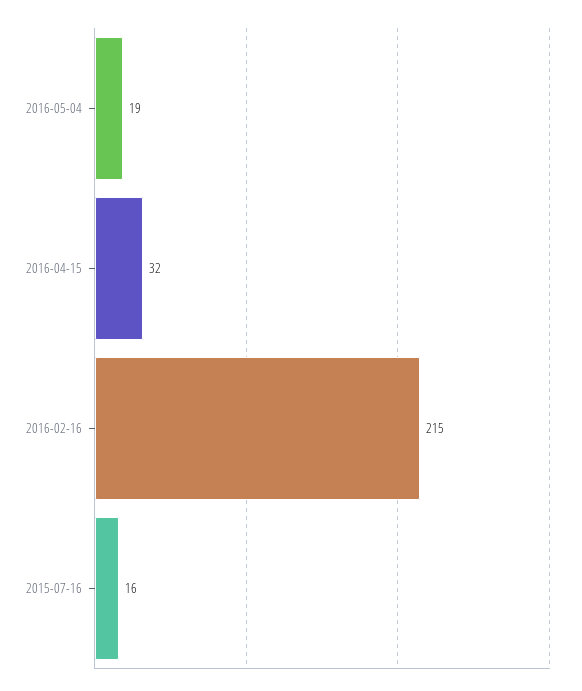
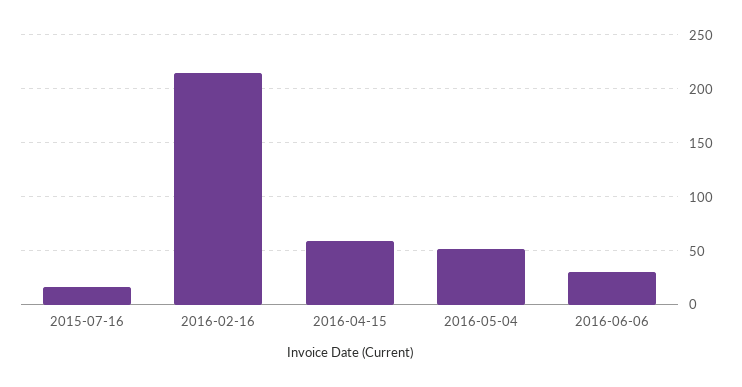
2016-05-04: 19 -> 50
2016-04-15: 32 -> 60
2016-06-06: none -> 30

